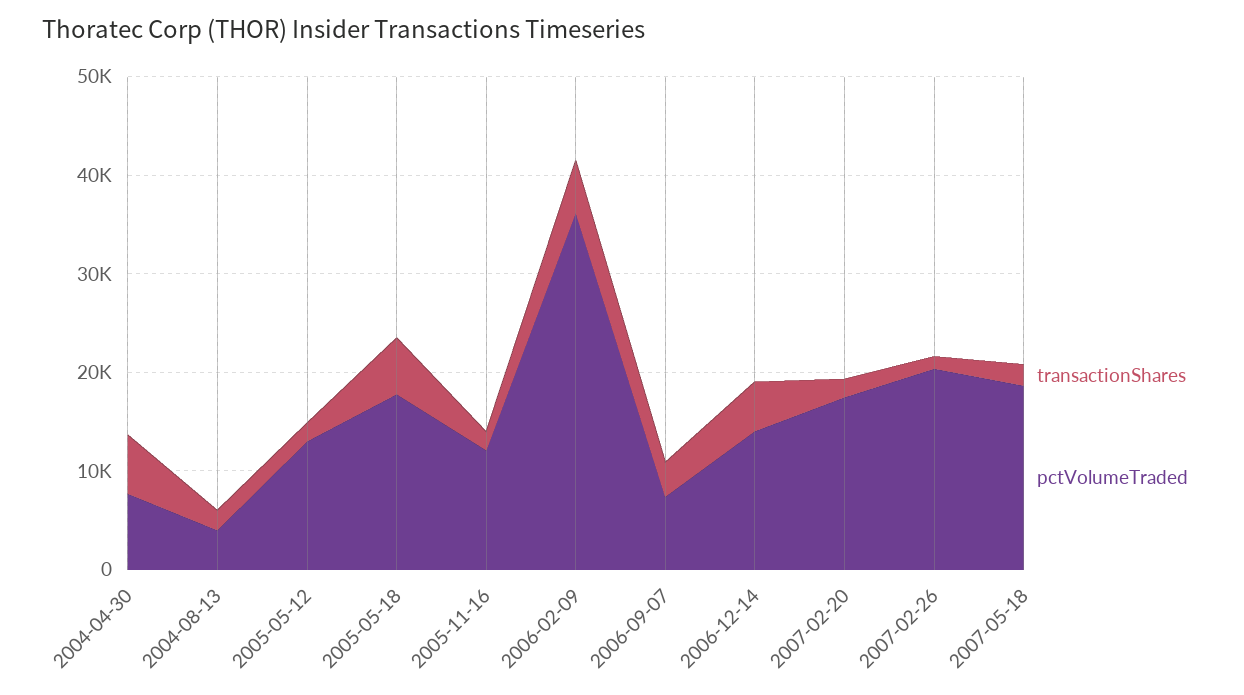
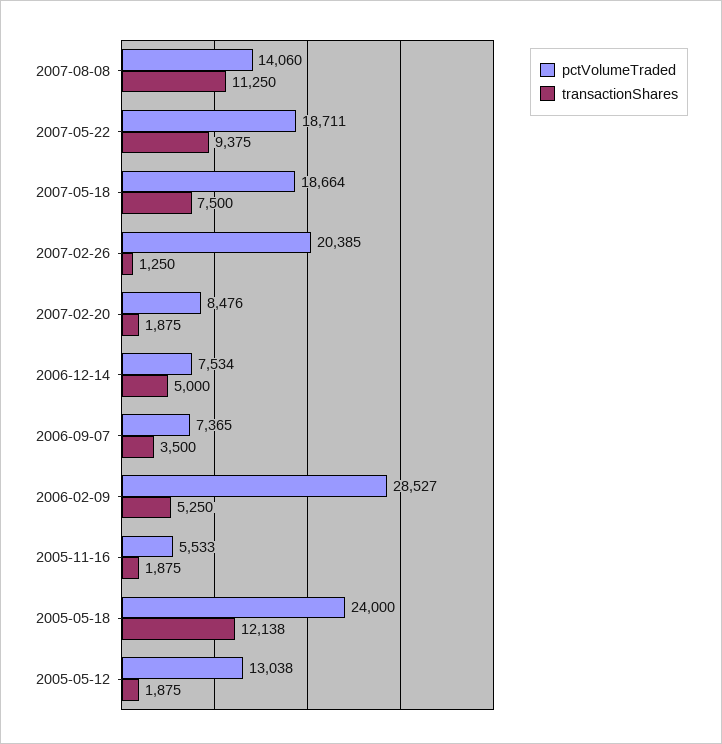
transactionShares, 2004-04-30: 6000 -> none
pctVolumeTraded, 2004-04-30: 8000 -> none
transactionShares, 2004-08-13: 2000 -> none
pctVolumeTraded, 2004-08-13: 4000 -> none
transactionShares, 2005-05-18: 6000 -> 12138
pctVolumeTraded, 2005-05-18: 18000 -> 24000
pctVolumeTraded, 2005-11-16: 12000 -> 5533
pctVolumeTraded, 2006-02-09: 36000 -> 28527
pctVolumeTraded, 2006-12-14: 14000 -> 7534
pctVolumeTraded, 2007-02-20: 18000 -> 8476
transactionShares, 2007-05-18: 2000 -> 7500
pctVolumeTraded, 2007-08-08: none -> 14060
transactionShares, 2007-08-08: none -> 11250
pctVolumeTraded, 2007-05-22: none -> 18711
transactionShares, 2007-05-22: none -> 9375

